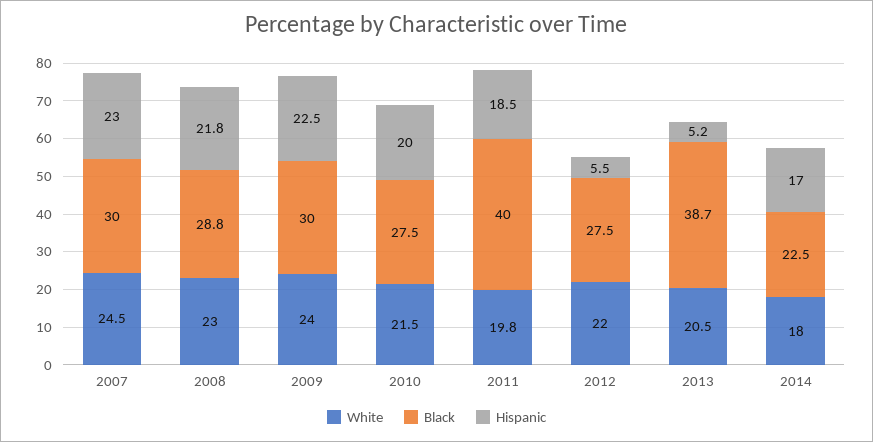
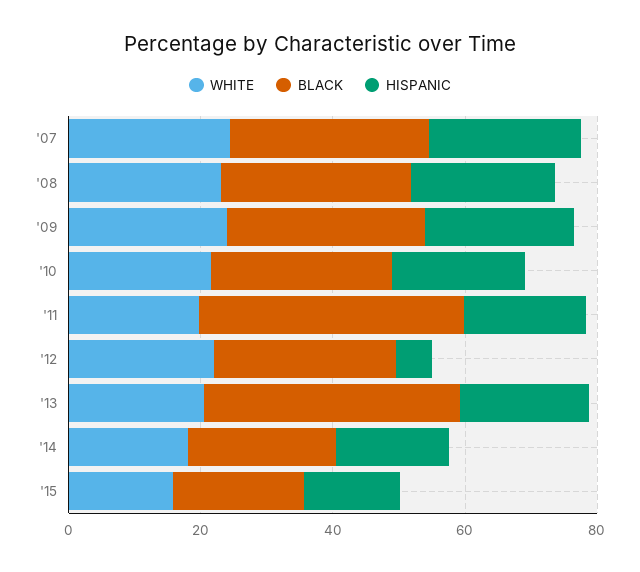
Hispanic, 2013: 5.2 -> 20
White, '15: none -> 15
Black, '15: none -> 20
Hispanic, '15: none -> 15

